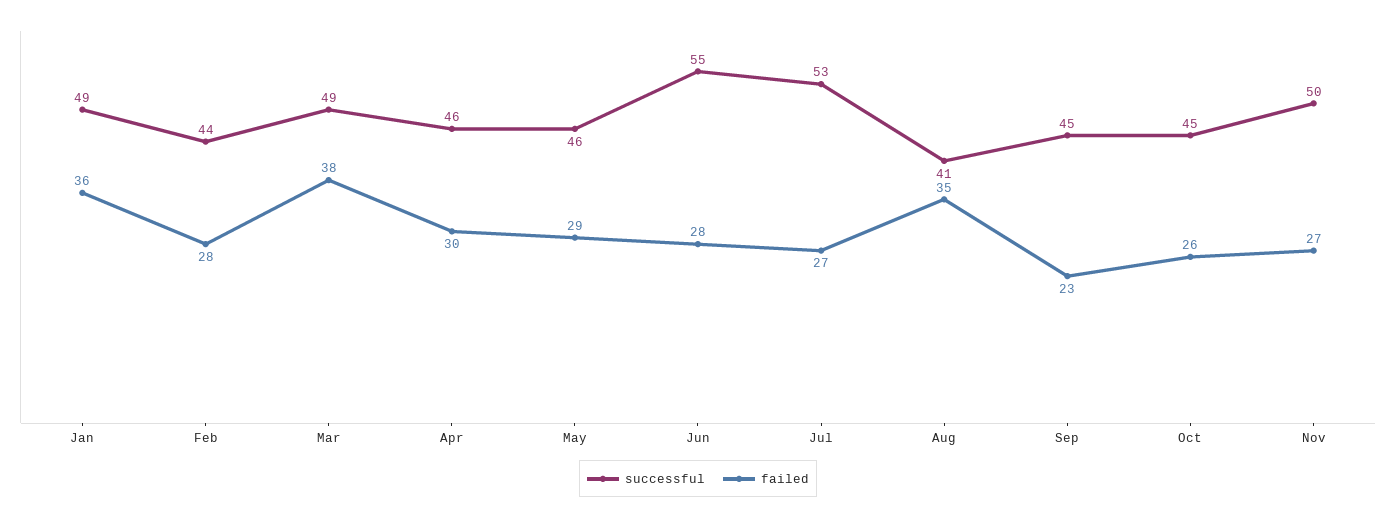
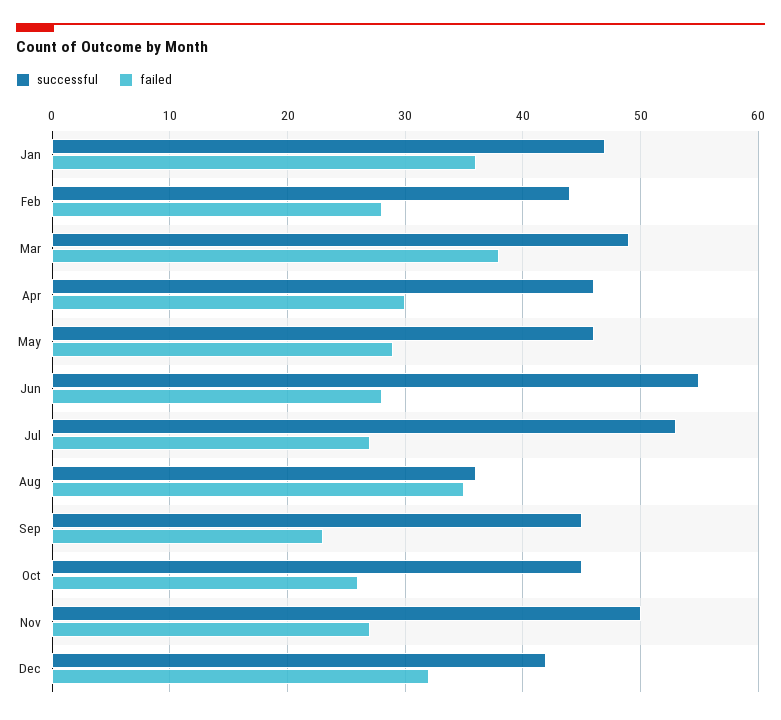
successful, Jan: 49 -> 47
successful, Aug: 41 -> 36
successful, Dec: none -> 42
failed, Dec: none -> 32

